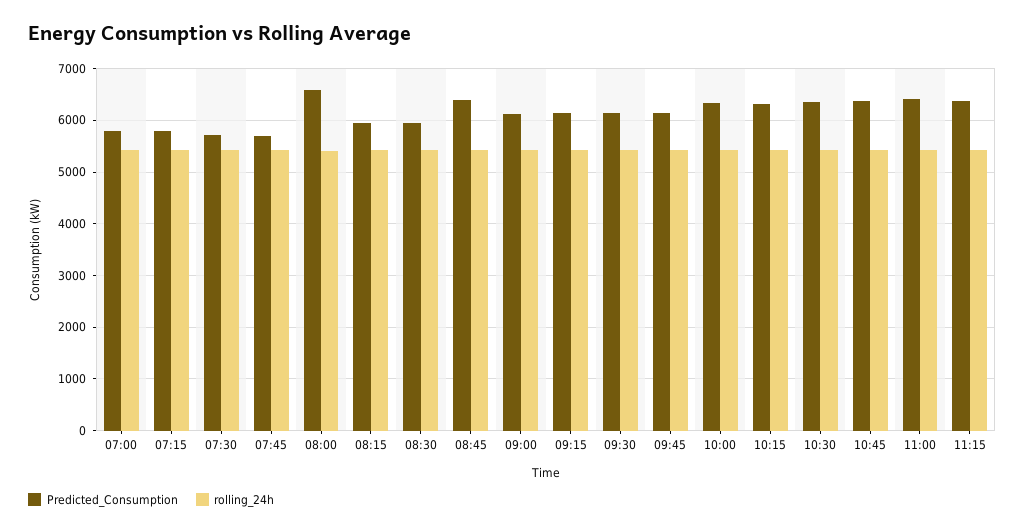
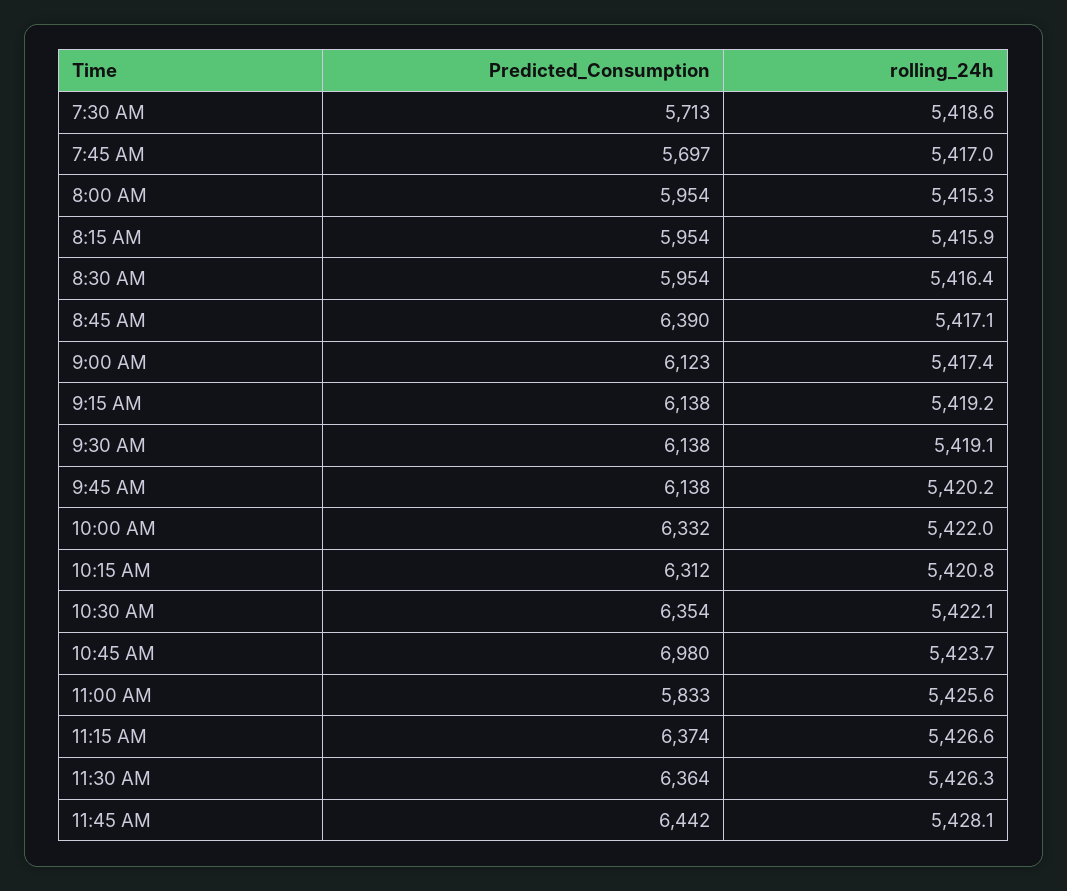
Predicted_Consumption, 07:00: 5800 -> none
rolling_24h, 07:00: 5400 -> none
Predicted_Consumption, 07:15: 5800 -> none
rolling_24h, 07:15: 5400 -> none
Predicted_Consumption, 08:00: 6600 -> 5954
Predicted_Consumption, 10:45: 6400 -> 6980
Predicted_Consumption, 11:00: 6400 -> 5833
Predicted_Consumption, 11:30 AM: none -> 6364
rolling_24h, 11:30 AM: none -> 5426.3
Predicted_Consumption, 11:45 AM: none -> 6442
rolling_24h, 11:45 AM: none -> 5428.1

